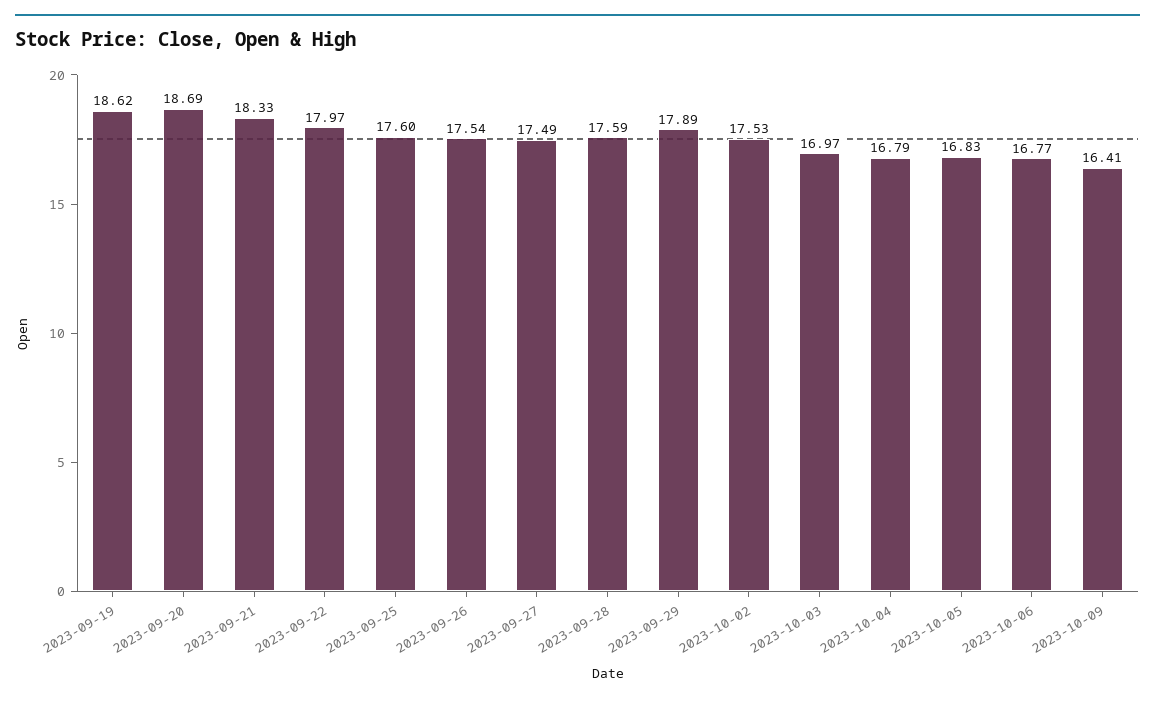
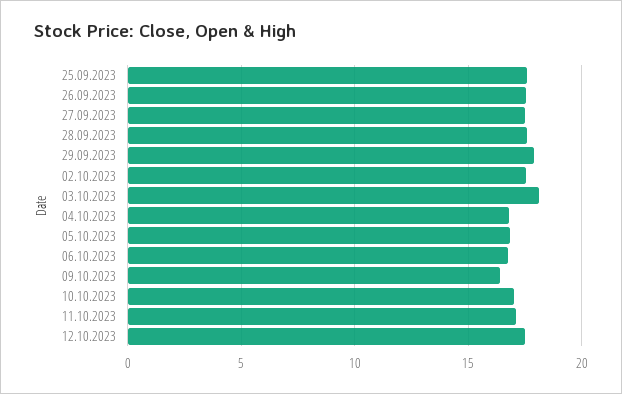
2023-09-19: 18.62 -> none
2023-09-20: 18.69 -> none
2023-09-21: 18.33 -> none
2023-09-22: 17.97 -> none
2023-10-03: 16.97 -> 18
10.10.2023: none -> 17
11.10.2023: none -> 17
12.10.2023: none -> 17.5

